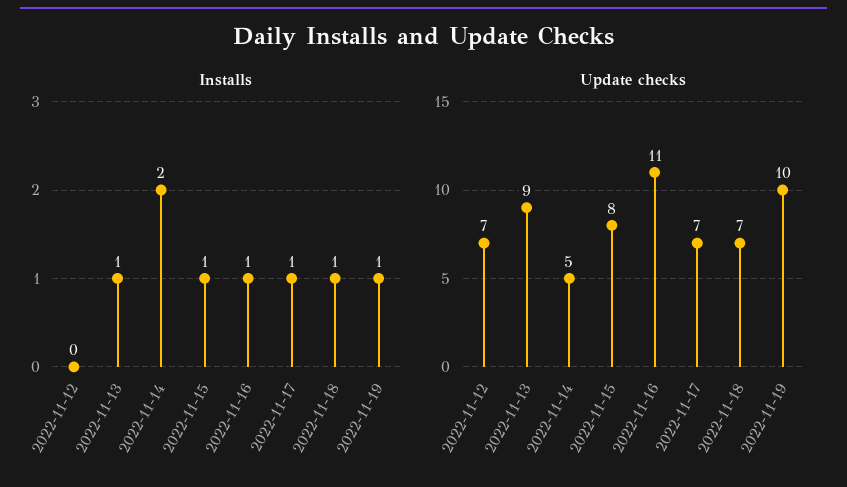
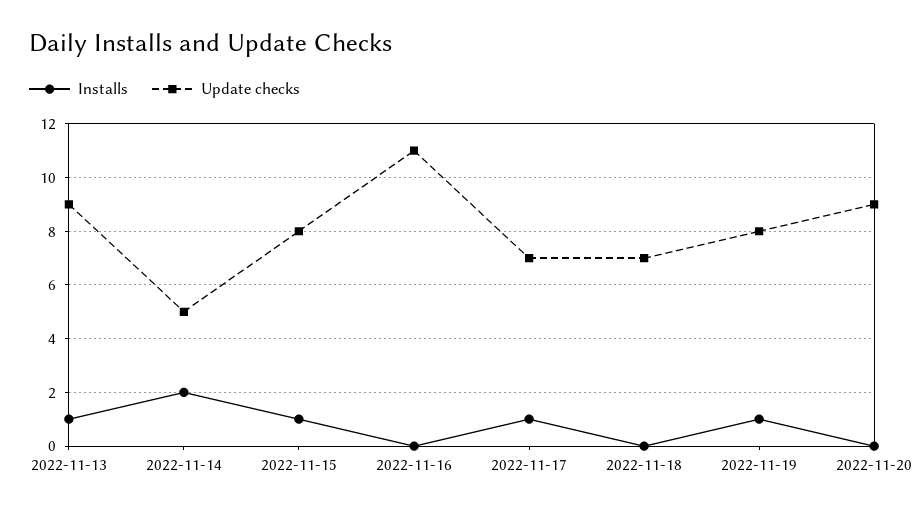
Installs, 2022-11-12: 0 -> none
Installs, 2022-11-16: 1 -> 0
Installs, 2022-11-18: 1 -> 0
Update checks, 2022-11-12: 7 -> none
Update checks, 2022-11-19: 10 -> 8
Installs, 2022-11-20: none -> 0
Update checks, 2022-11-20: none -> 9

